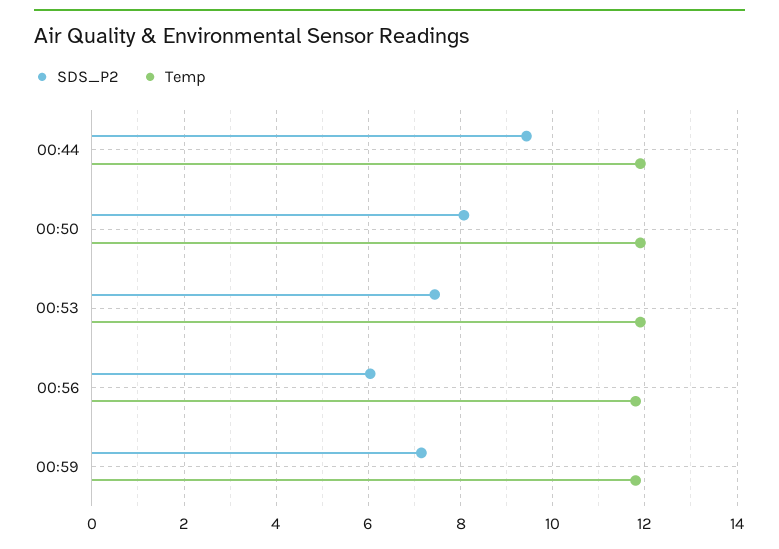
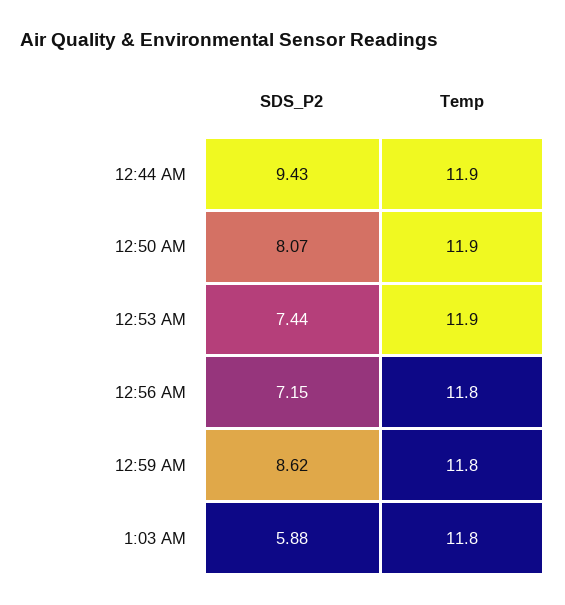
SDS_P2, 00:56: 6 -> 7.15
SDS_P2, 00:59: 7.2 -> 8.62
SDS_P2, 1:03 AM: none -> 5.88
Temp, 1:03 AM: none -> 11.8

